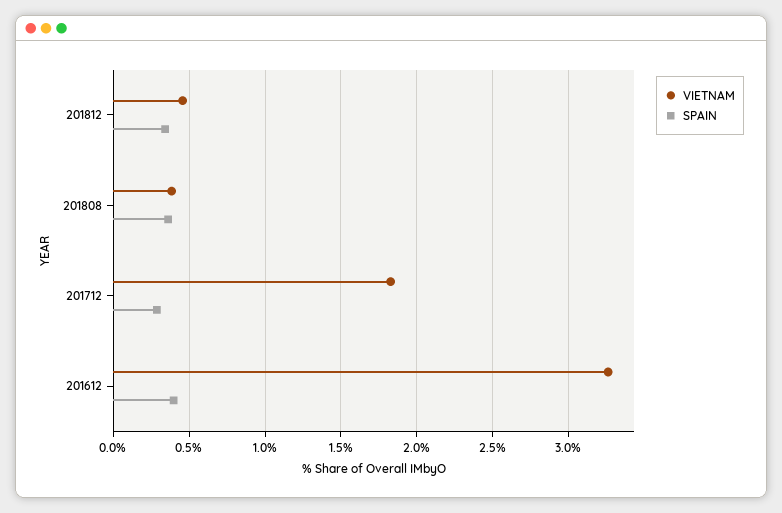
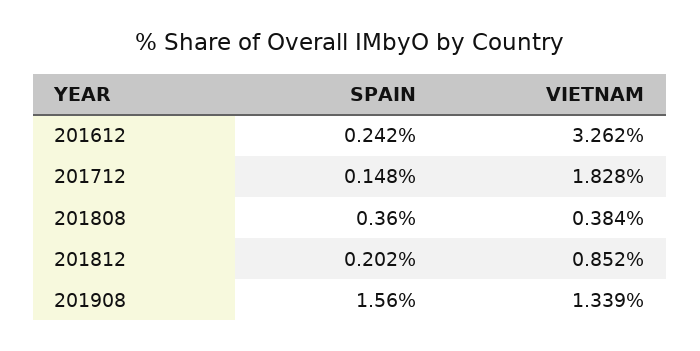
VIETNAM, 201812: 0.45 -> 0.852
SPAIN, 201812: 0.35 -> 0.202
SPAIN, 201712: 0.3 -> 0.148
SPAIN, 201612: 0.4 -> 0.242
SPAIN, 201908: none -> 1.56
VIETNAM, 201908: none -> 1.339

